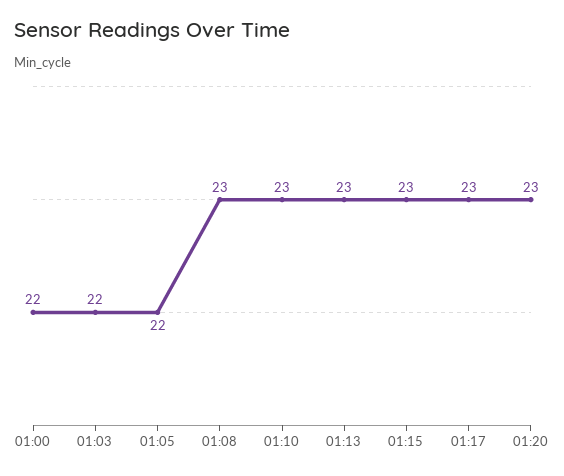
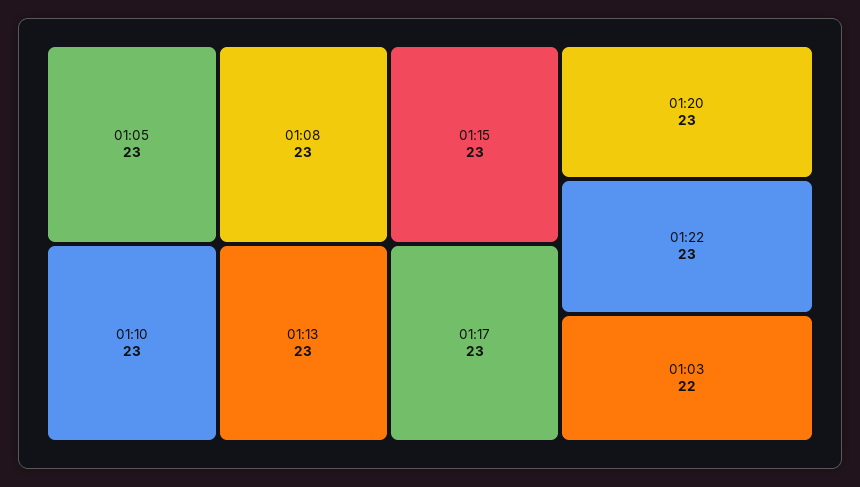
01:00: 22 -> none
01:05: 22 -> 23
01:22: none -> 23

